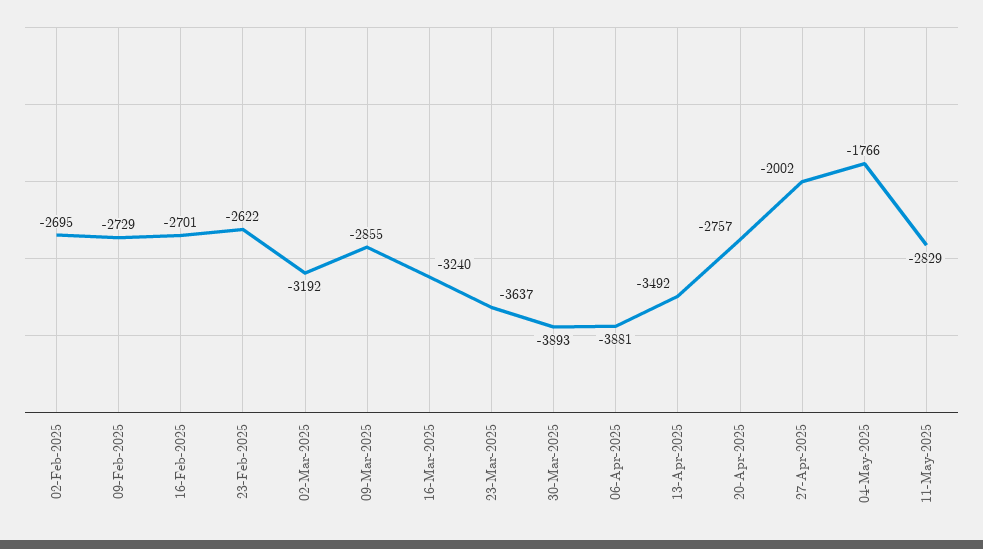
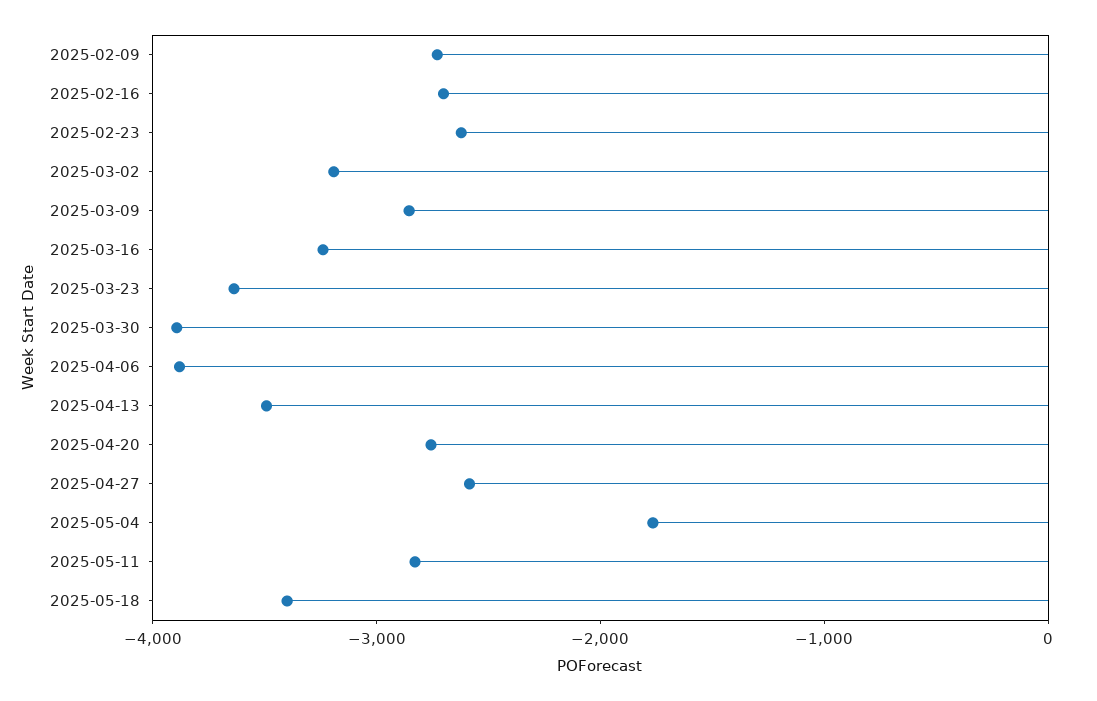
02-Feb-2025: -2695 -> none
27-Apr-2025: -2002 -> -2600
2025-05-18: none -> -3400

